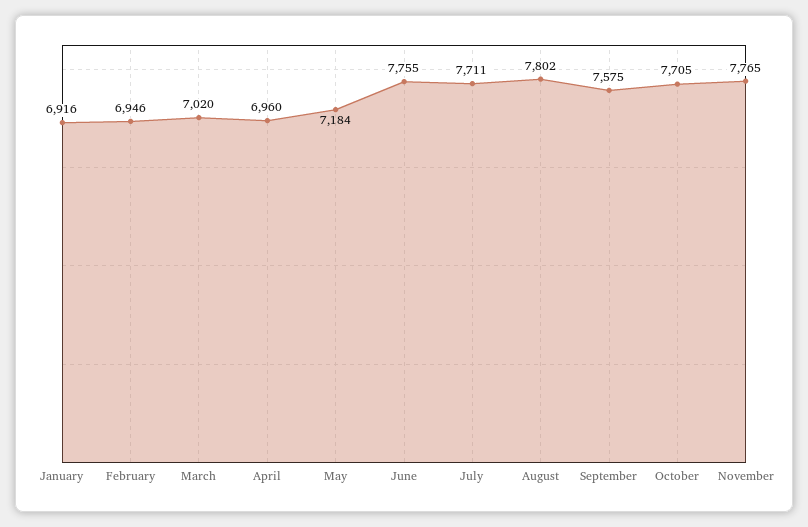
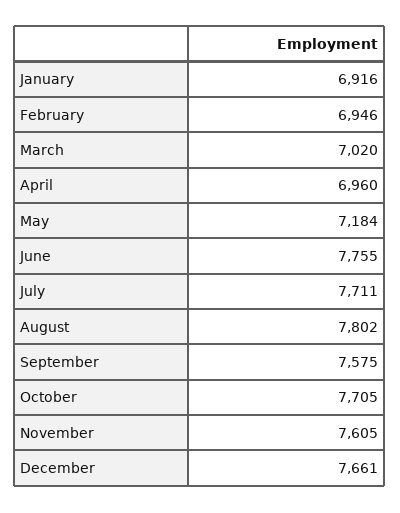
November: 7765 -> 7605
December: none -> 7661

